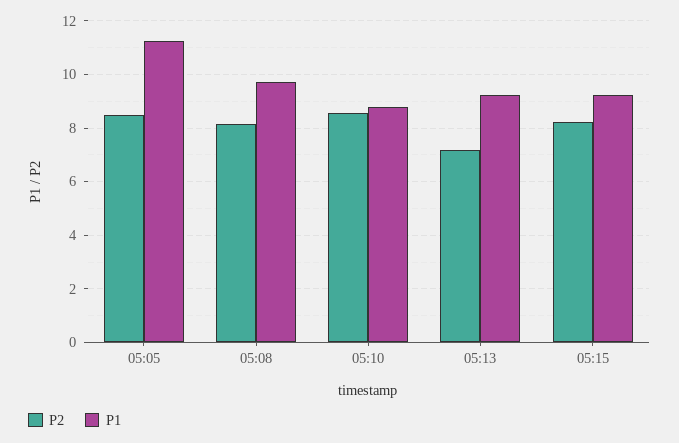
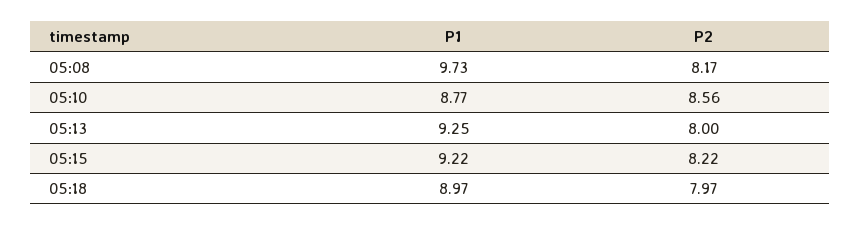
P2, 05:05: 8.5 -> none
P1, 05:05: 11.25 -> none
P2, 05:13: 7.25 -> 8
P1, 05:18: none -> 8.97
P2, 05:18: none -> 7.97

